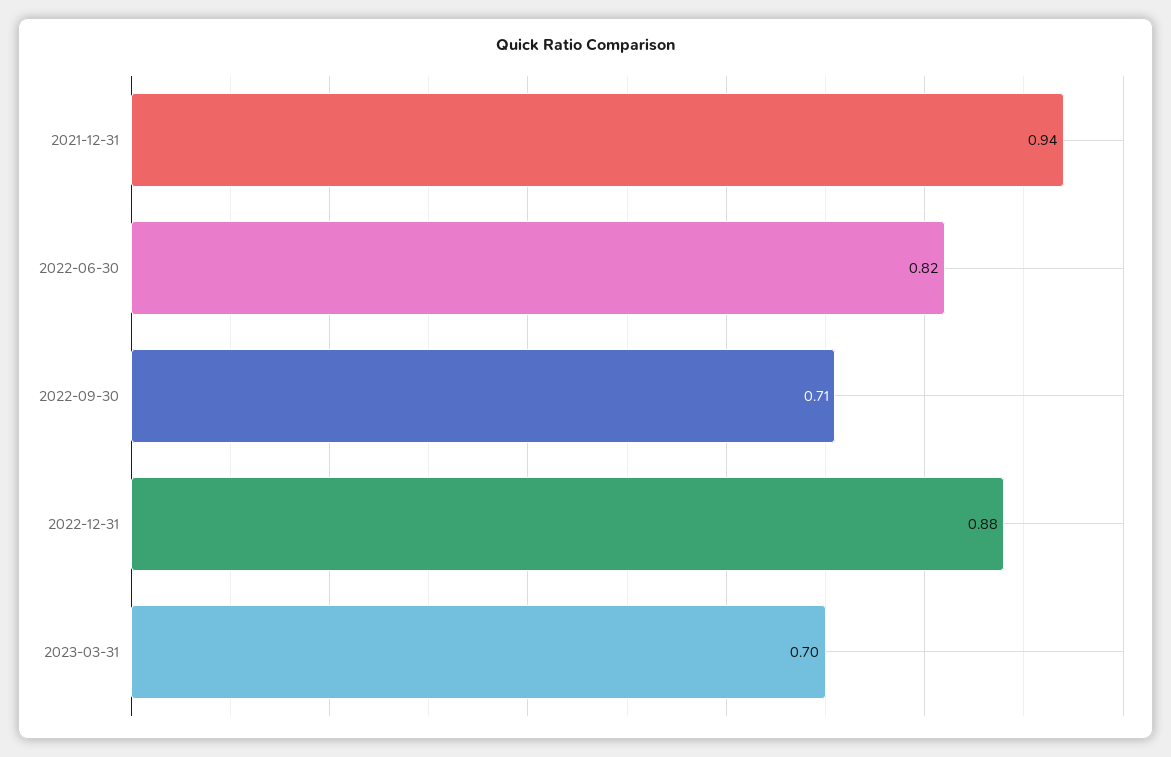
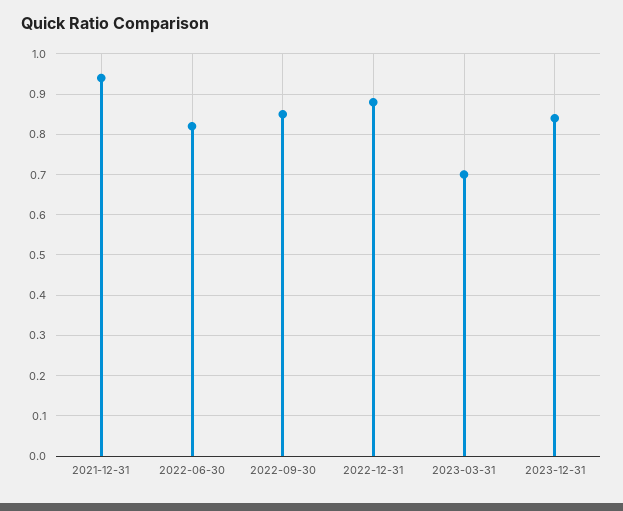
2022-09-30: 0.71 -> 0.85
2023-12-31: none -> 0.85

